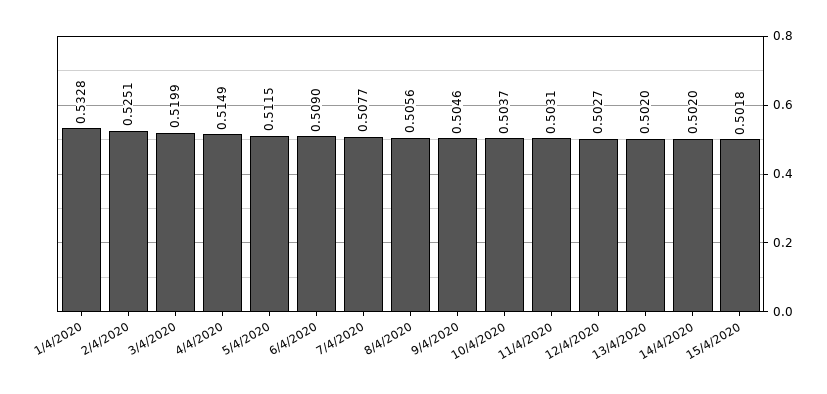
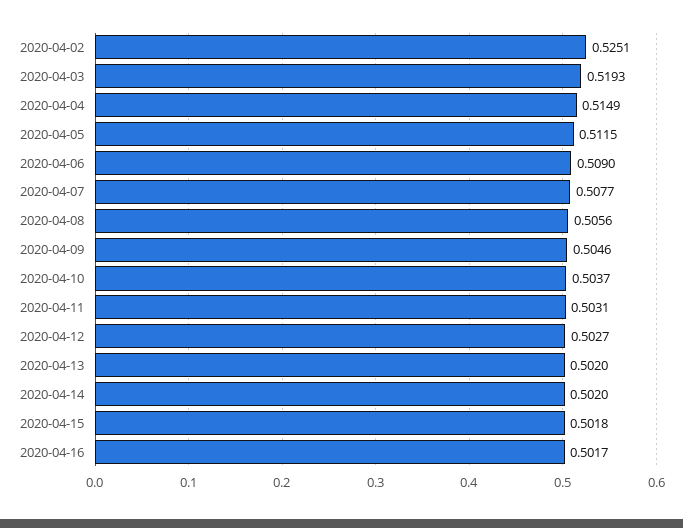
1/4/2020: 0.5328 -> none
3/4/2020: 0.5199 -> 0.5193
2020-04-16: none -> 0.5017

